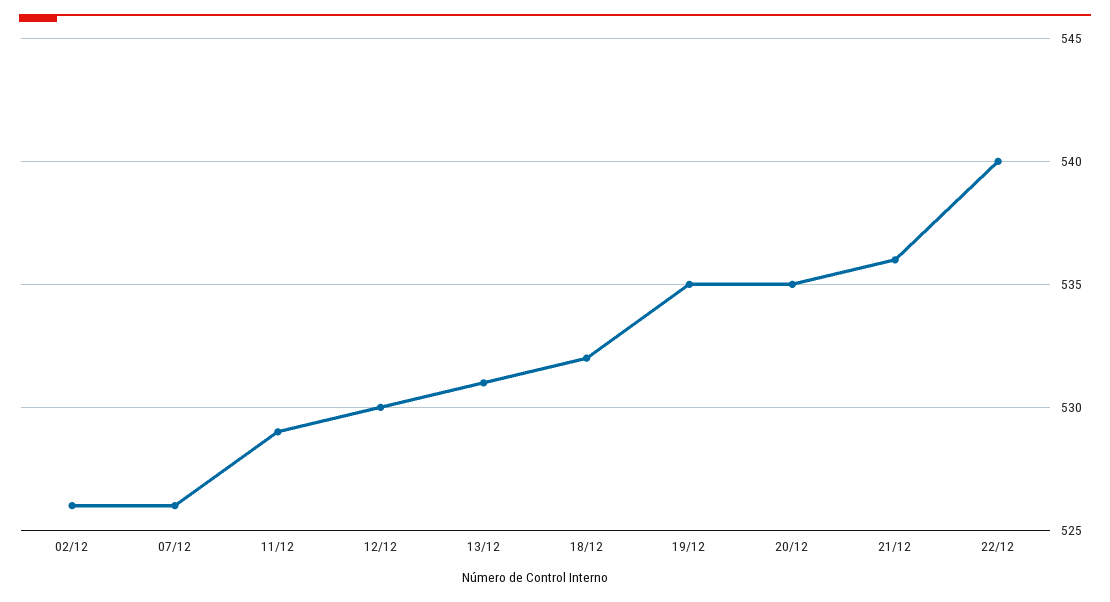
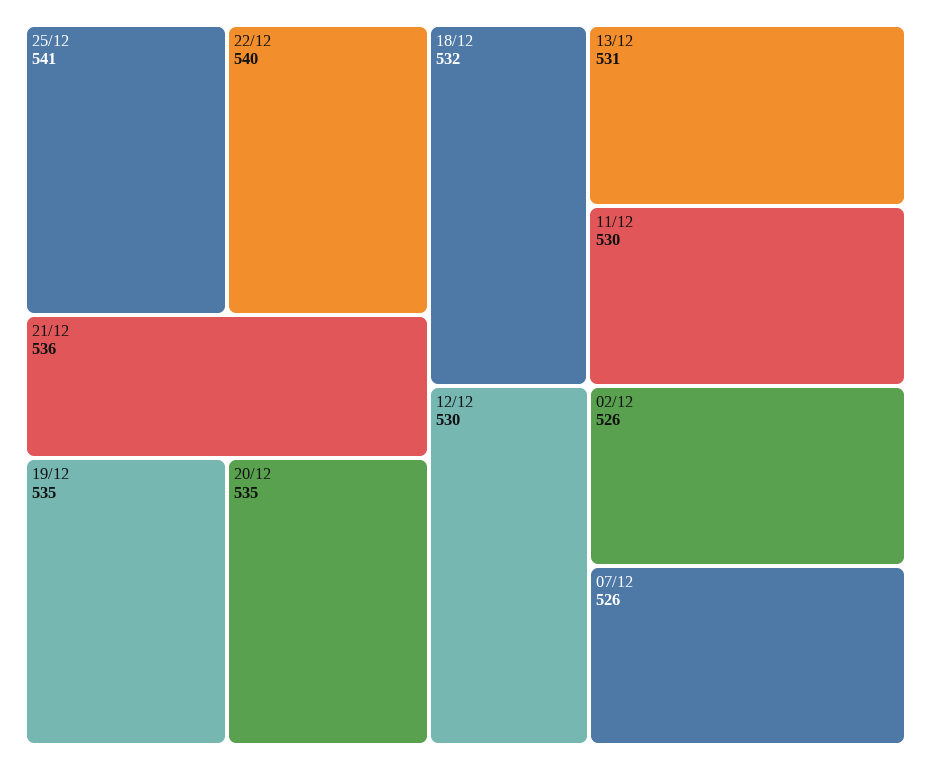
11/12: 529 -> 530
25/12: none -> 541

